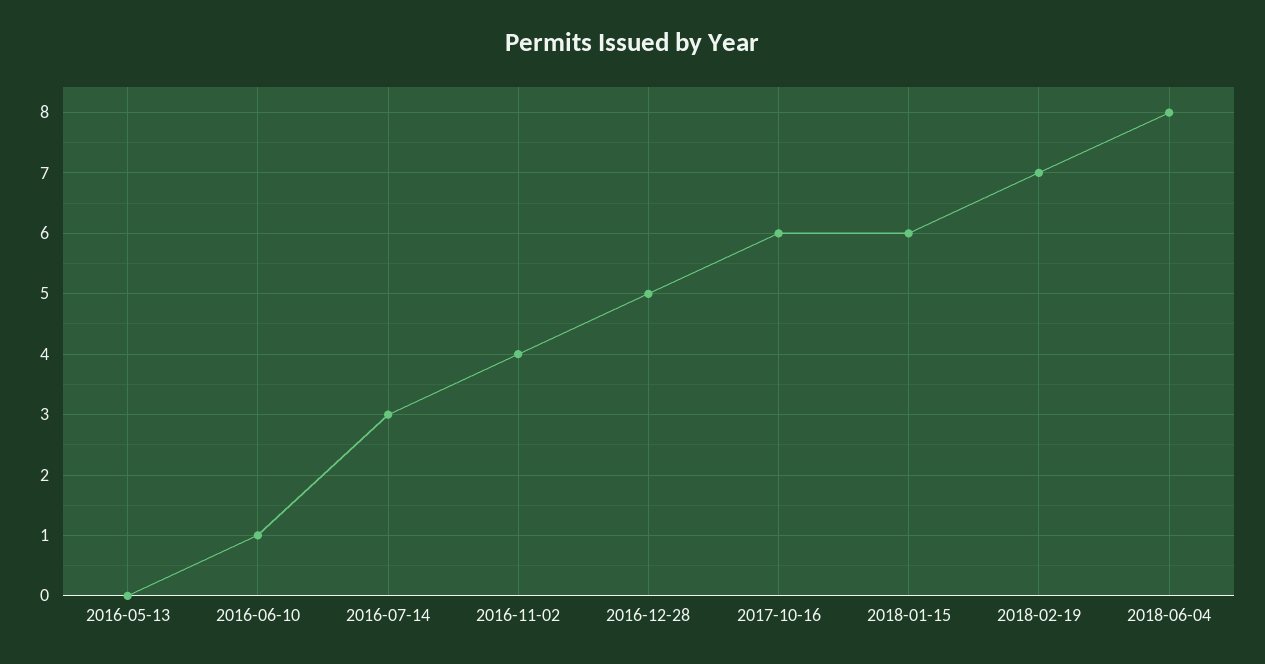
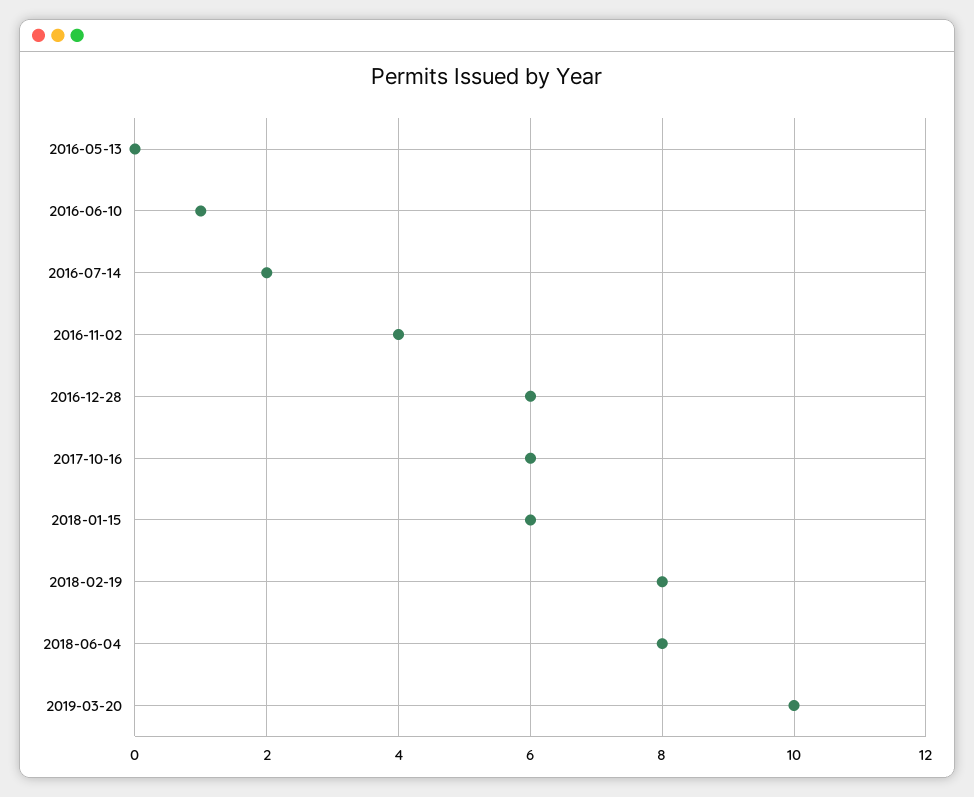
2016-07-14: 3 -> 2
2016-12-28: 5 -> 6
2018-02-19: 7 -> 8
2019-03-20: none -> 10

